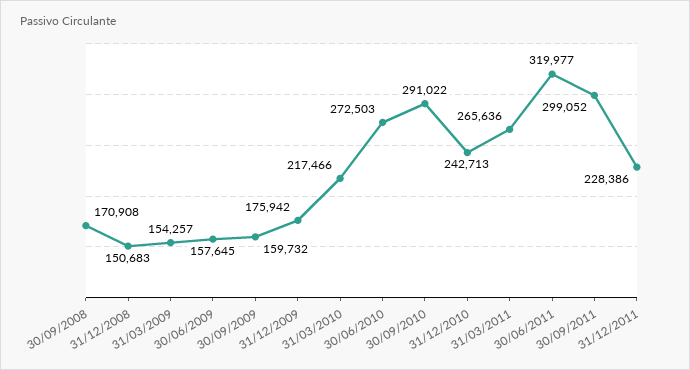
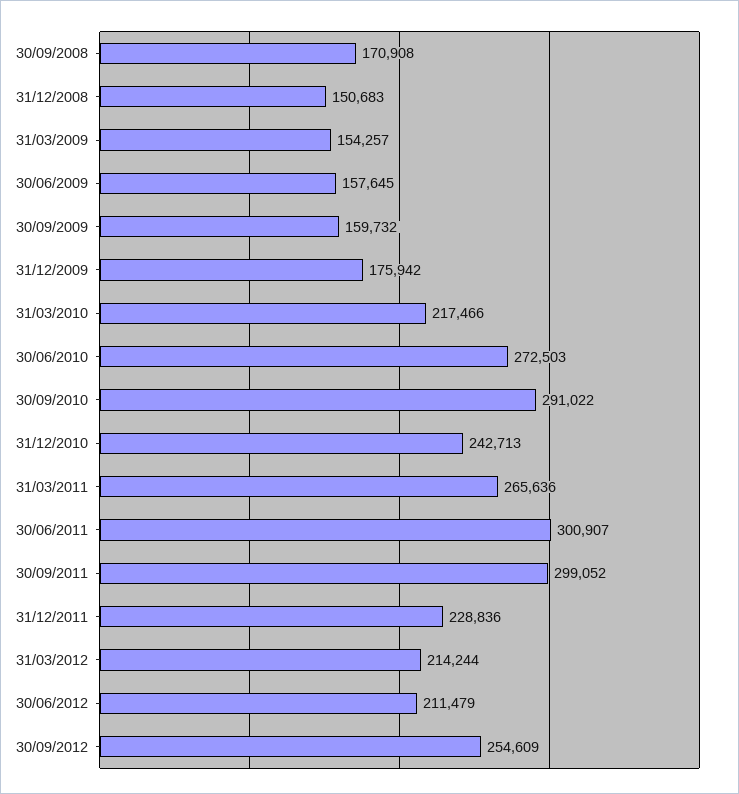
30/06/2011: 319977 -> 300907
31/12/2011: 228386 -> 228836
31/03/2012: none -> 214244
30/06/2012: none -> 211479
30/09/2012: none -> 254609

